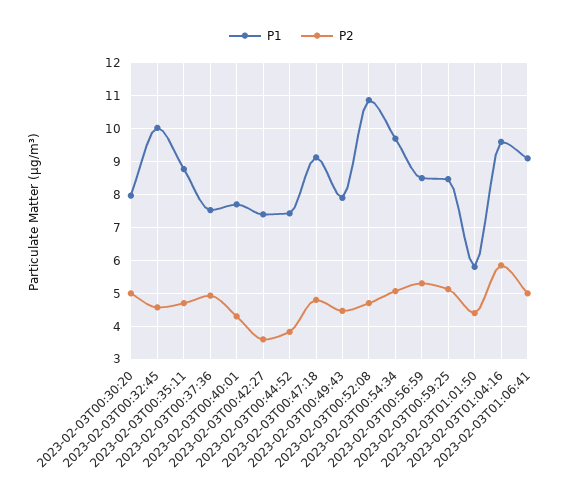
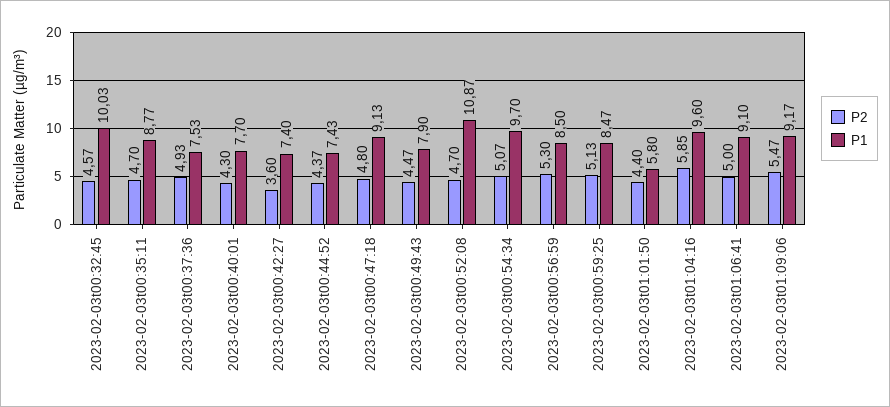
P1, 2023-02-03T00:30:20: 8 -> none
P2, 2023-02-03T00:30:20: 5 -> none
P2, 2023-02-03T00:44:52: 3.8 -> 4.37
P2, 2023-02-03t01:09:06: none -> 5.47
P1, 2023-02-03t01:09:06: none -> 9.17

